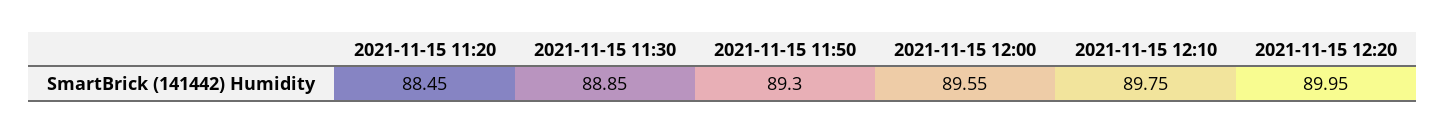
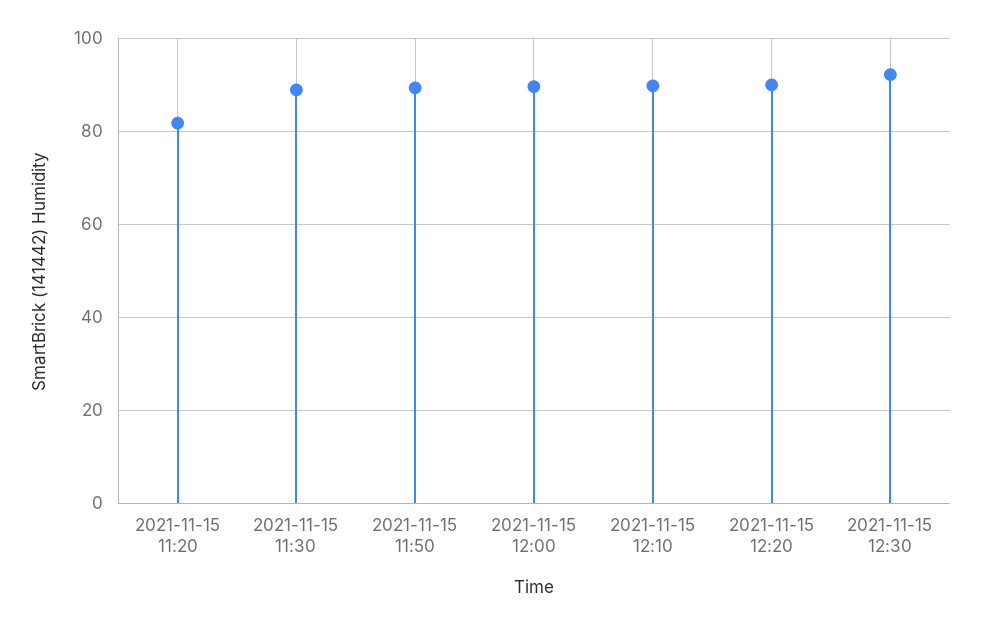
2021-11-15 11:20: 88.45 -> 82
2021-11-15 12:30: none -> 92

